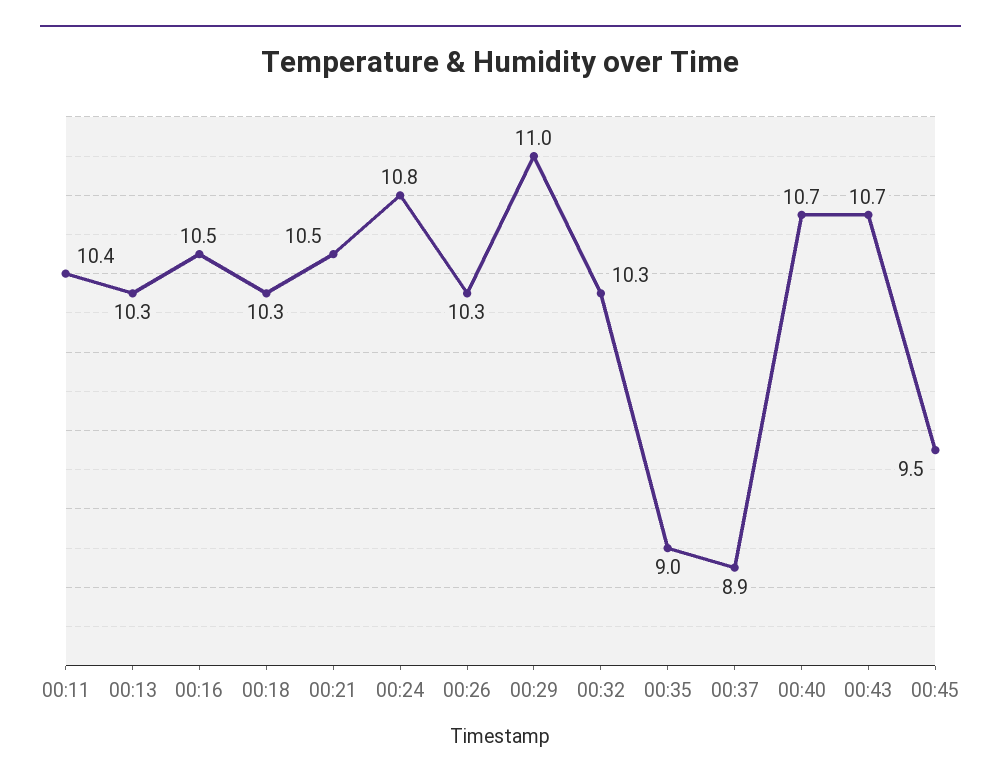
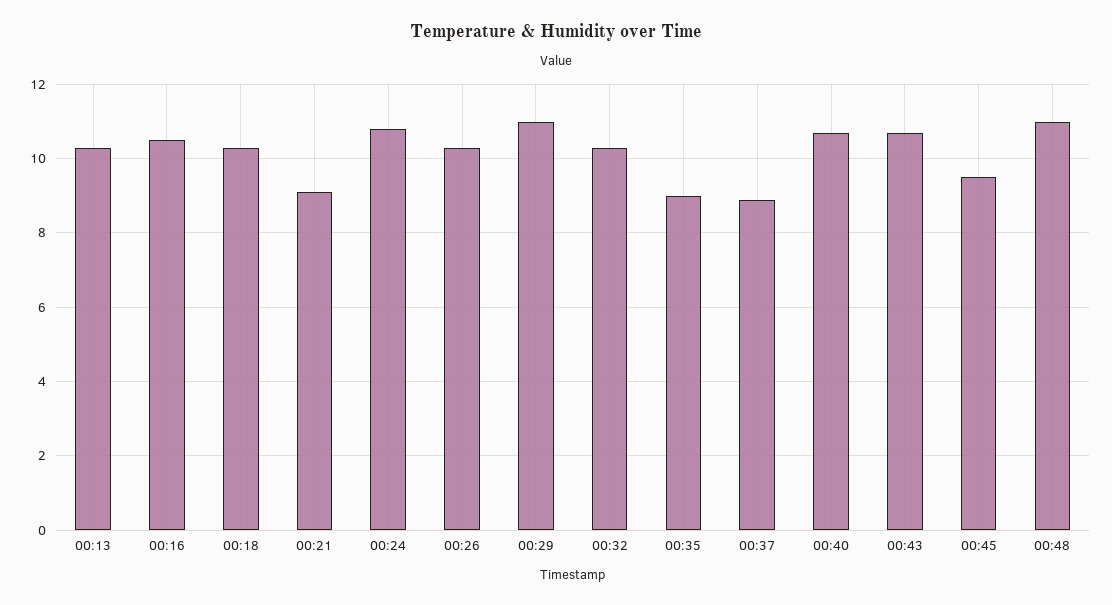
00:11: 10.4 -> none
00:21: 10.5 -> 9
00:48: none -> 11

